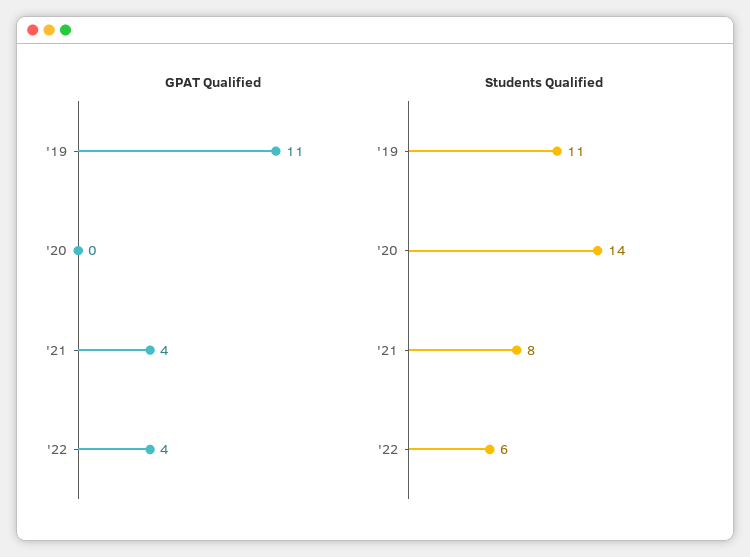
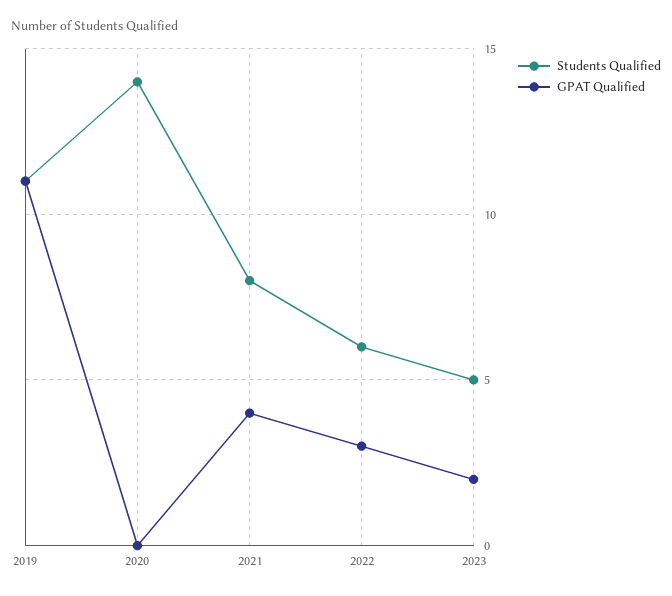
GPAT Qualified, '22: 4 -> 3
Students Qualified, 2023: none -> 5
GPAT Qualified, 2023: none -> 2

